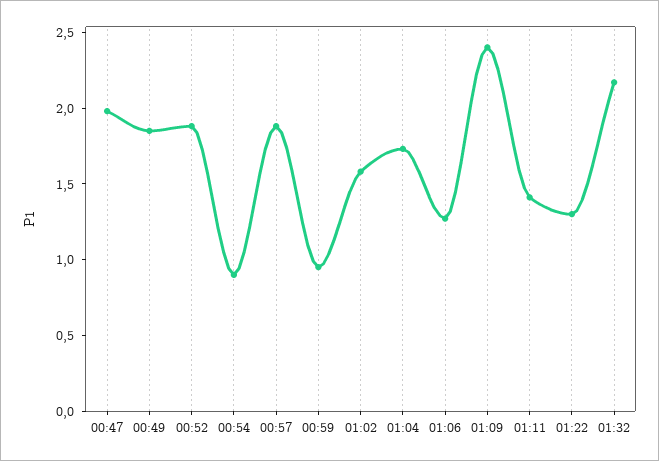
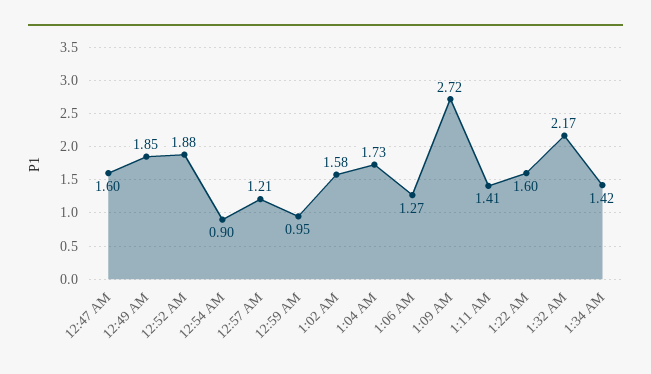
00:47: 2 -> 1.6
00:57: 1.9 -> 1.21
01:09: 2.4 -> 2.72
01:22: 1.3 -> 1.6
1:34 AM: none -> 1.42

